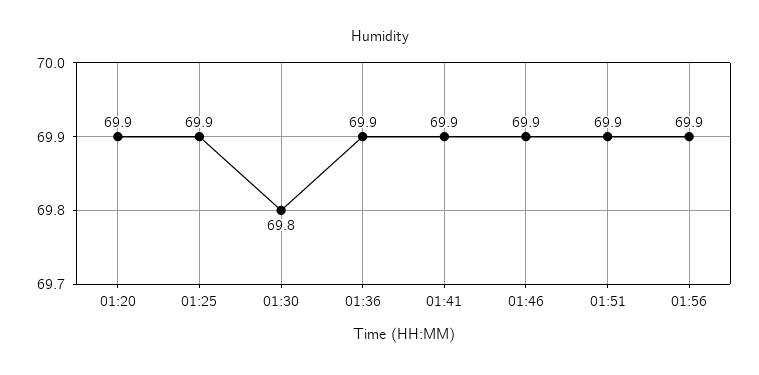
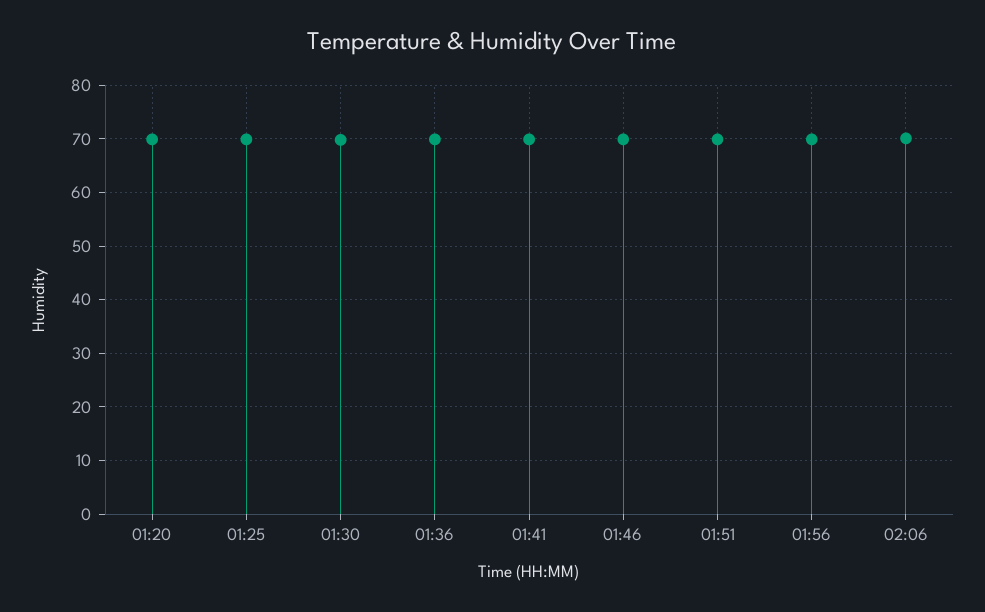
02:06: none -> 70

